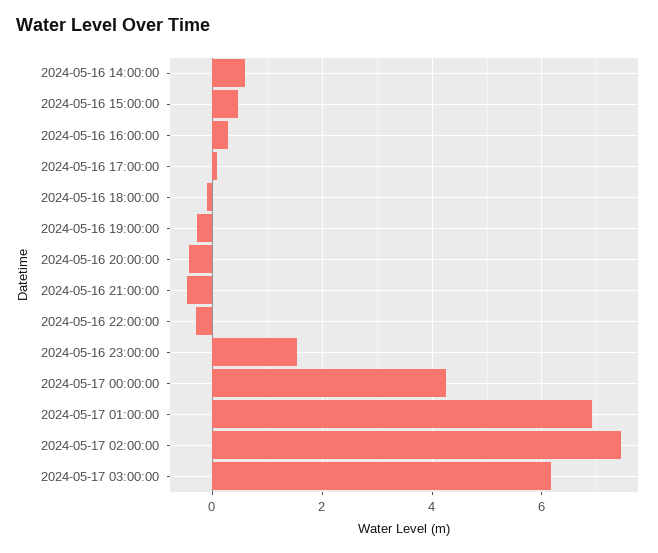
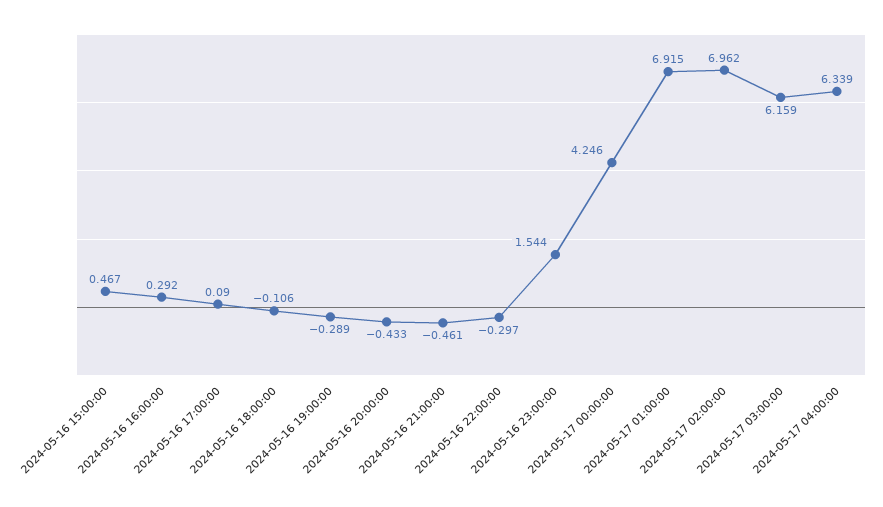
2024-05-16 14:00:00: 0.6 -> none
2024-05-17 02:00:00: 7.4 -> 6.962
2024-05-17 04:00:00: none -> 6.339

